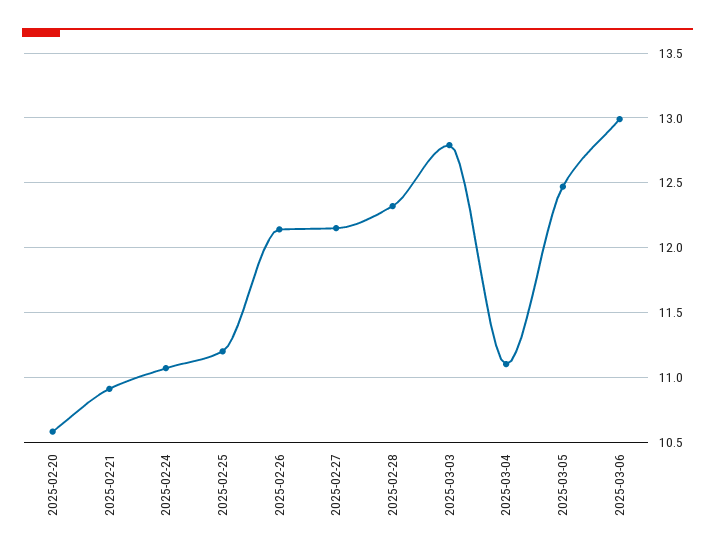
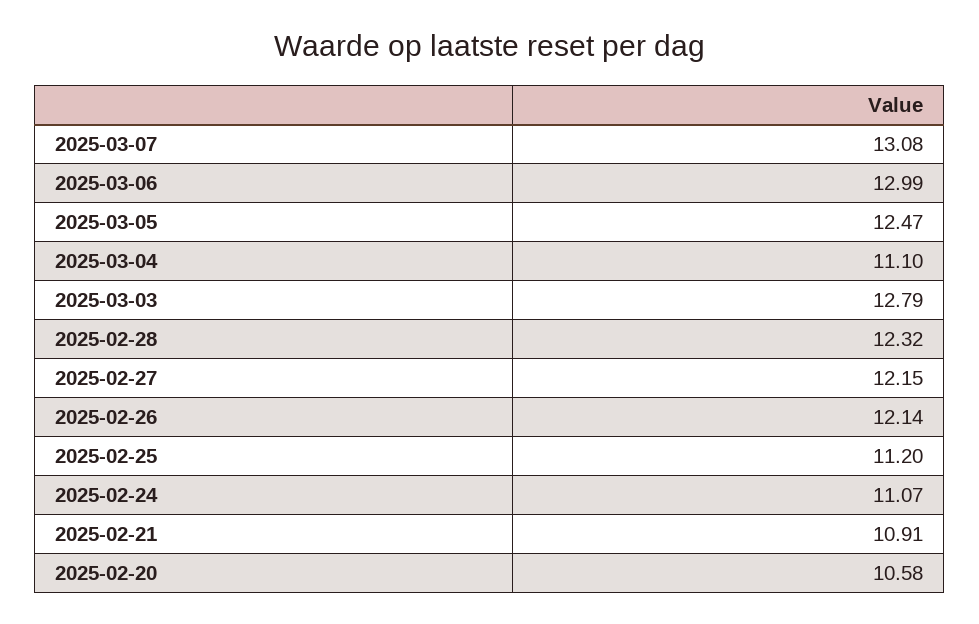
2025-03-07: none -> 13.08

